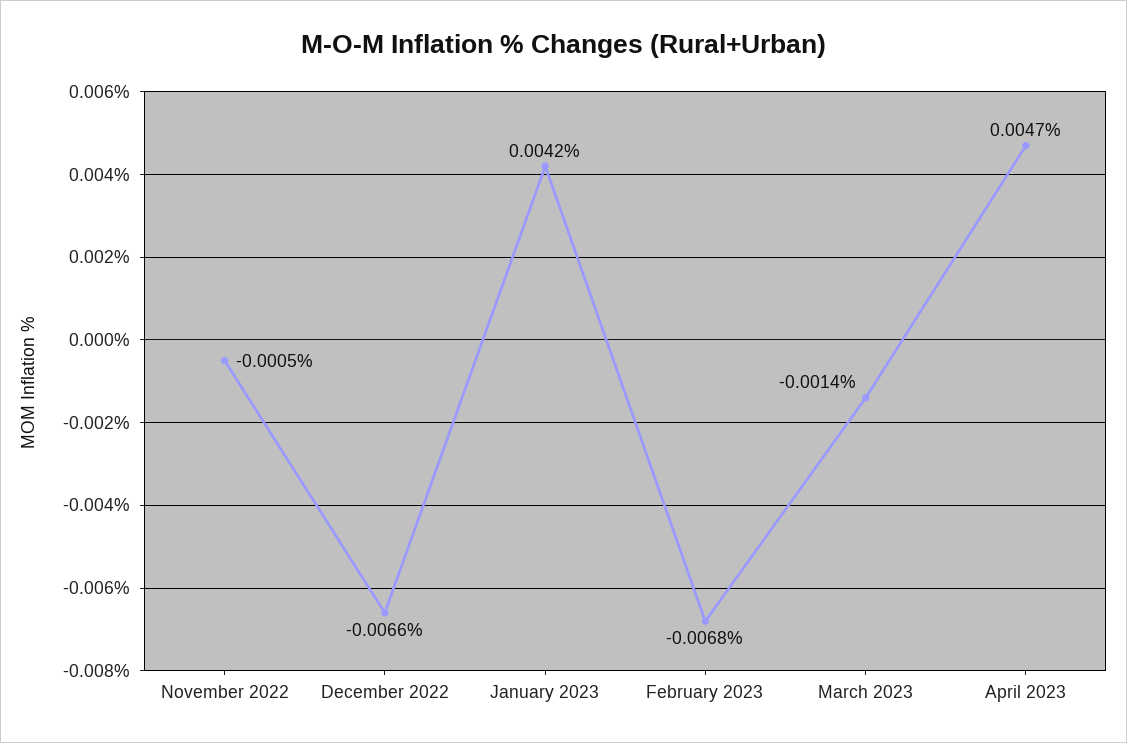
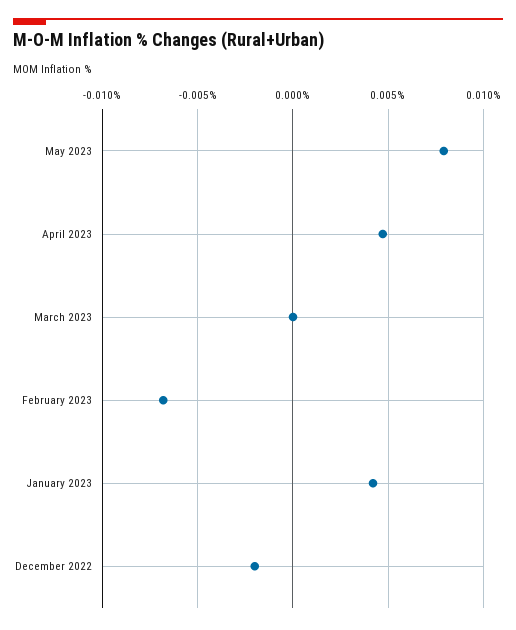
November 2022: -0.0005 -> none
December 2022: -0.0066 -> -0.002
March 2023: -0.0014 -> 0
May 2023: none -> 0.008

